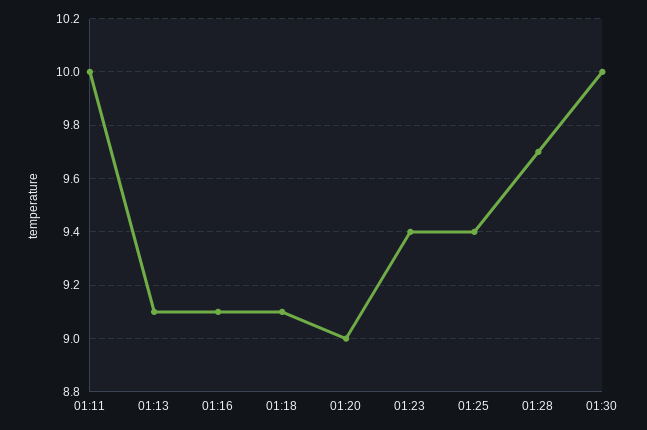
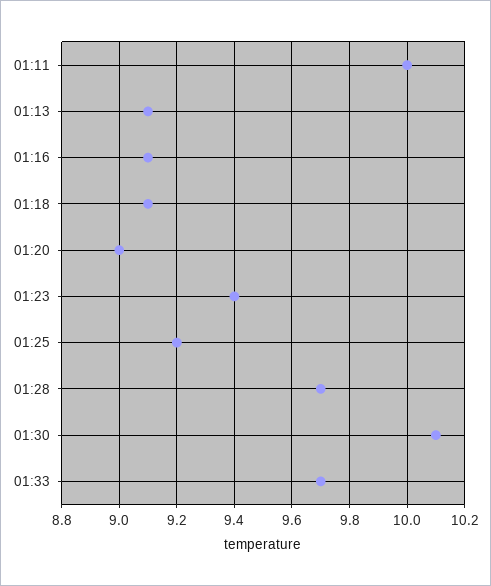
01:25: 9.4 -> 9.2
01:30: 10 -> 10.1
01:33: none -> 9.7

